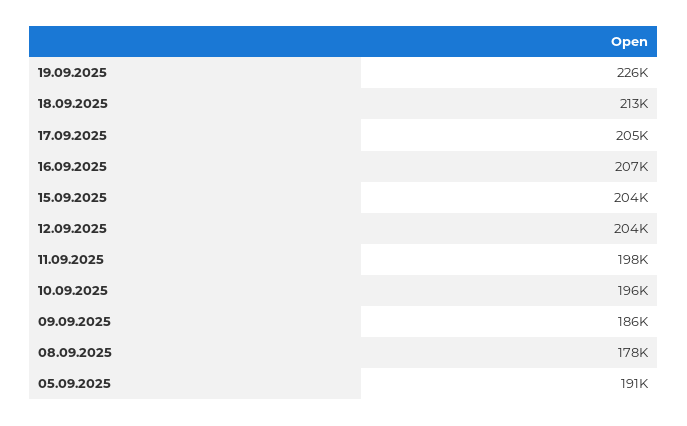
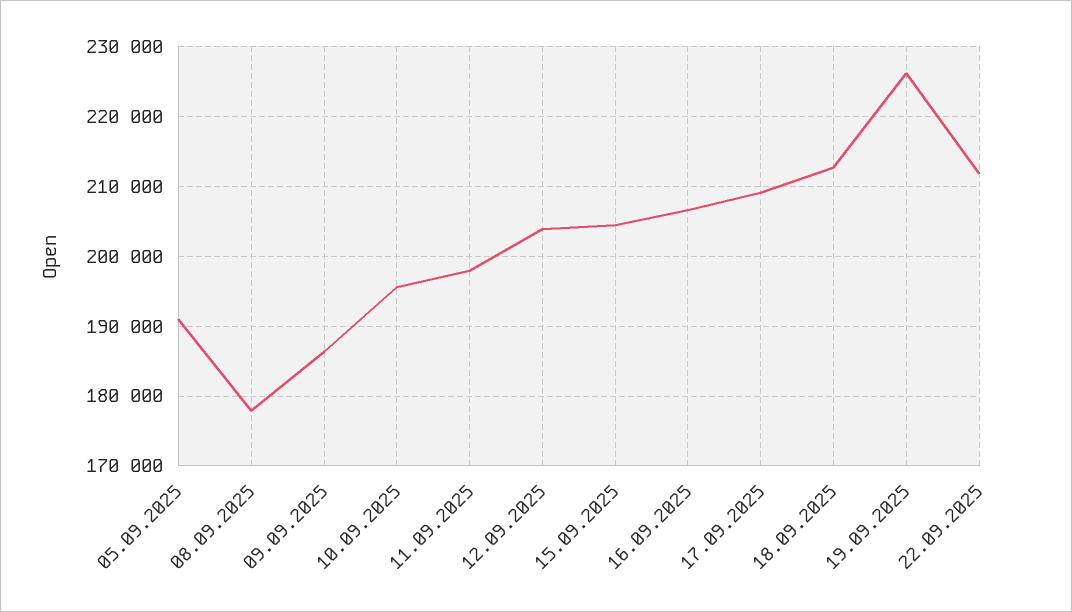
17.09.2025: 205000 -> 209000
22.09.2025: none -> 212000

